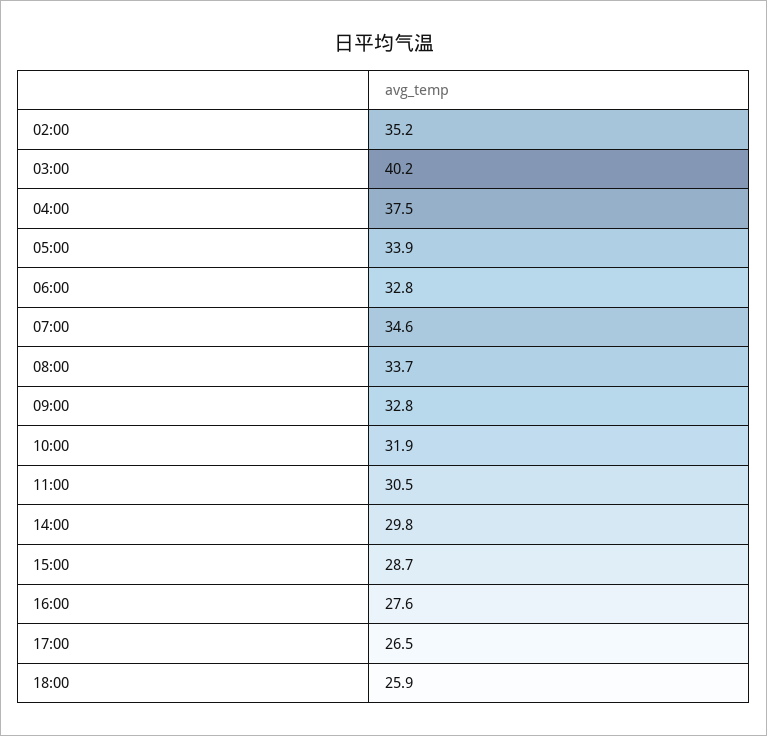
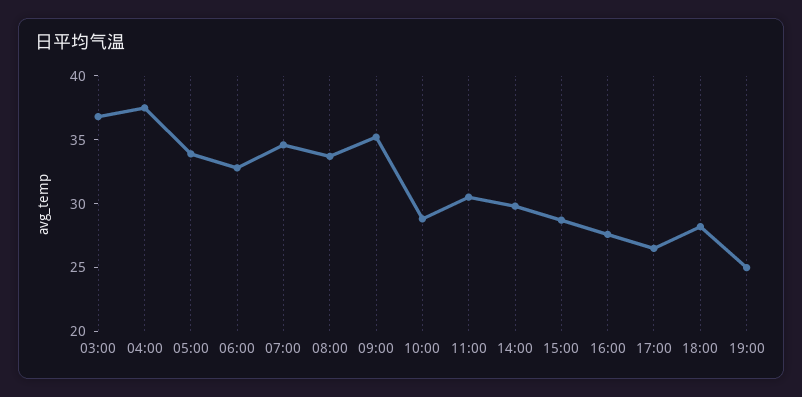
02:00: 35.2 -> none
03:00: 40.2 -> 37
09:00: 32.8 -> 35
10:00: 31.9 -> 29
18:00: 25.9 -> 28
19:00: none -> 25

